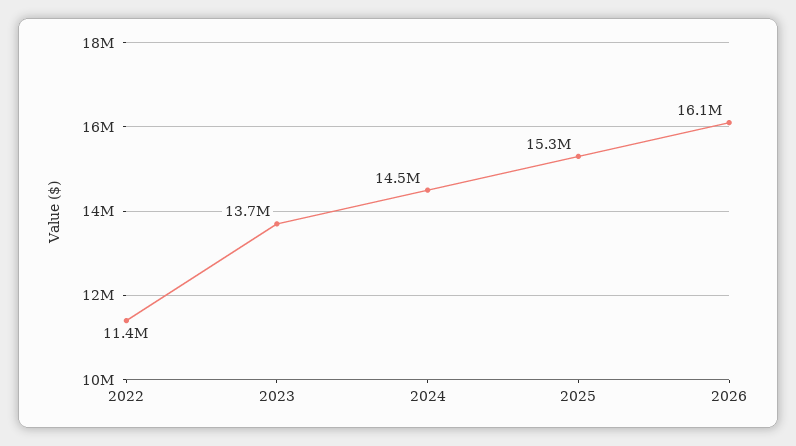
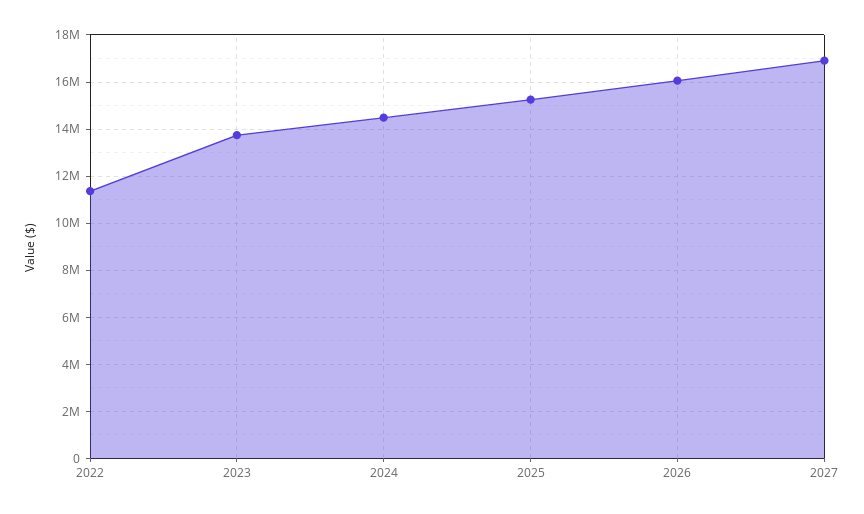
2027: none -> 17000000

